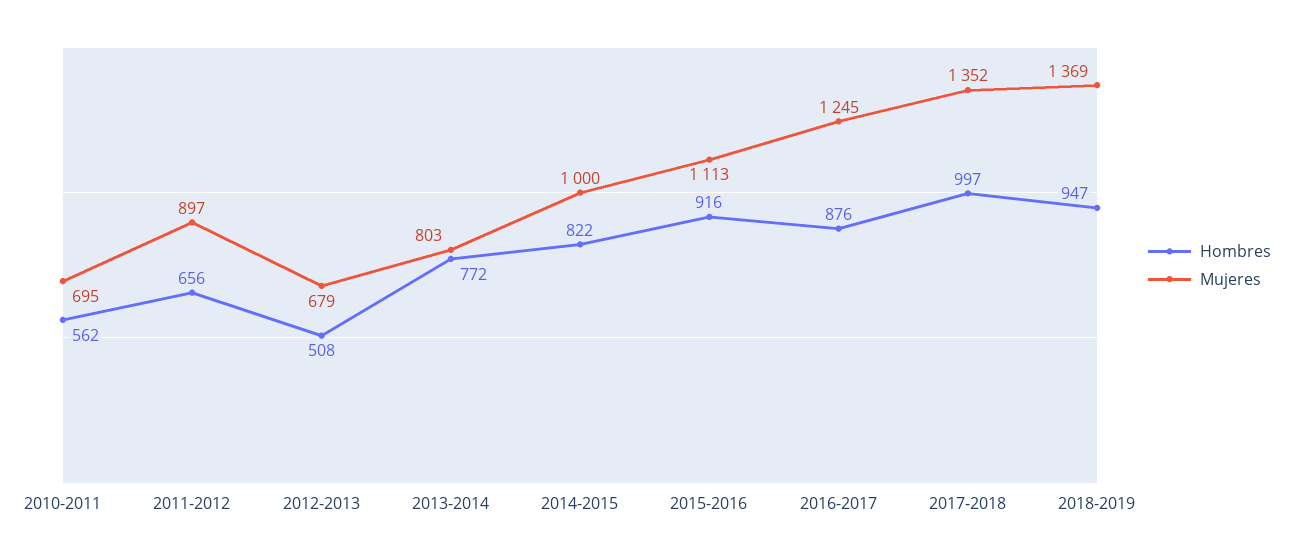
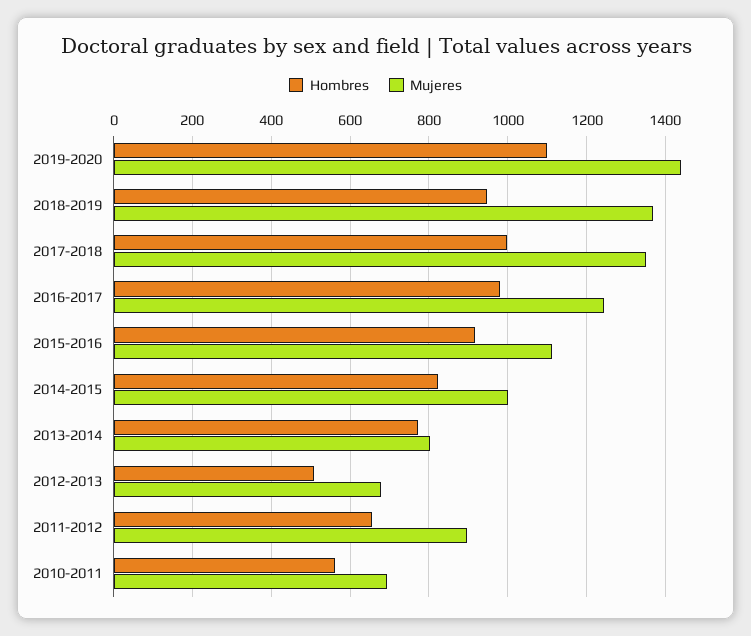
Hombres, 2016-2017: 876 -> 980
Hombres, 2019-2020: none -> 1100
Mujeres, 2019-2020: none -> 1440

